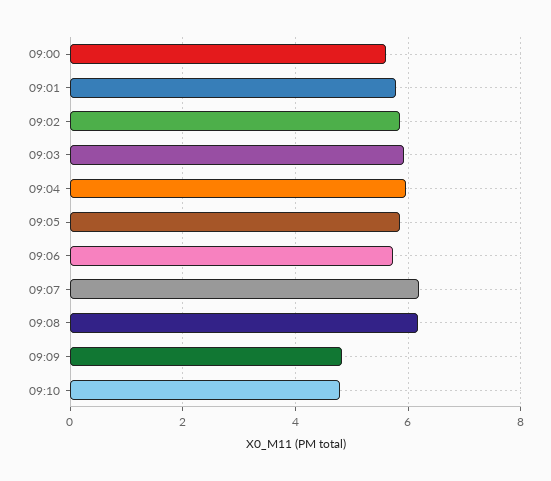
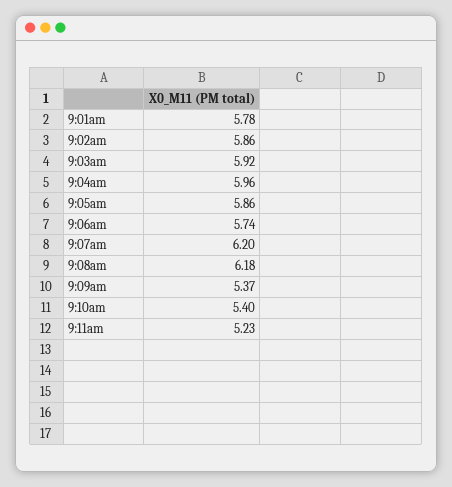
09:00: 5.6 -> none
09:09: 4.8 -> 5.37
09:10: 4.8 -> 5.4
9:11am: none -> 5.23

